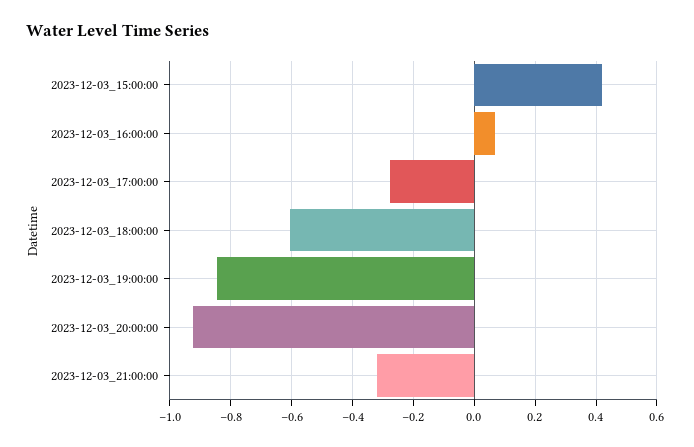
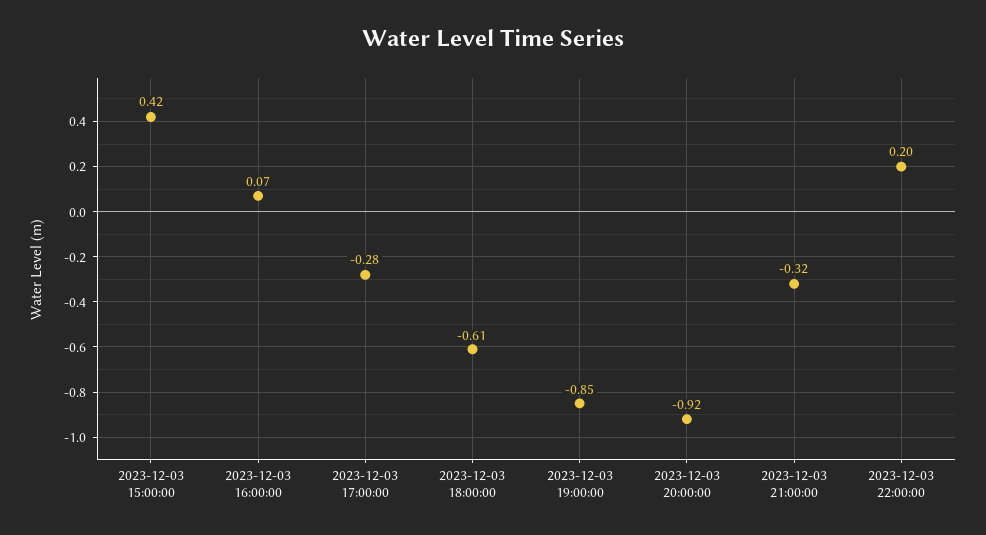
2023-12-03 22:00:00: none -> 0.2

